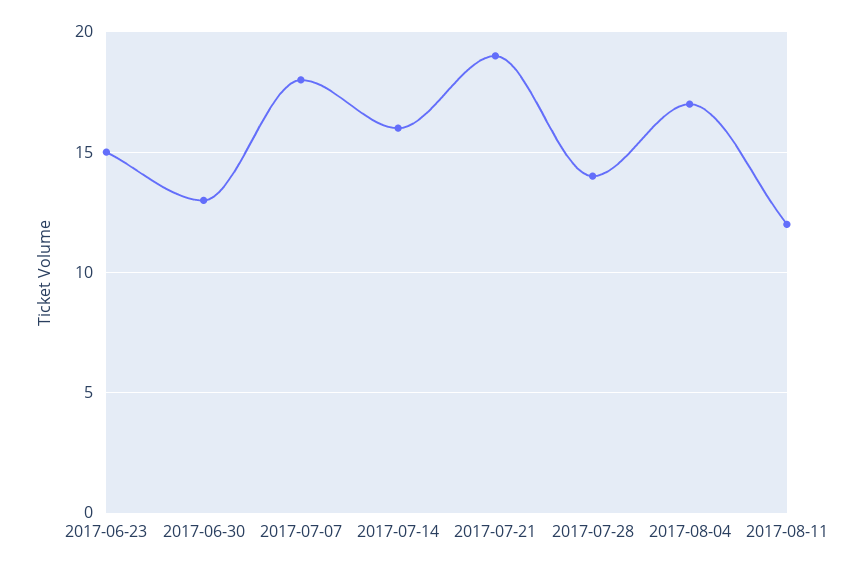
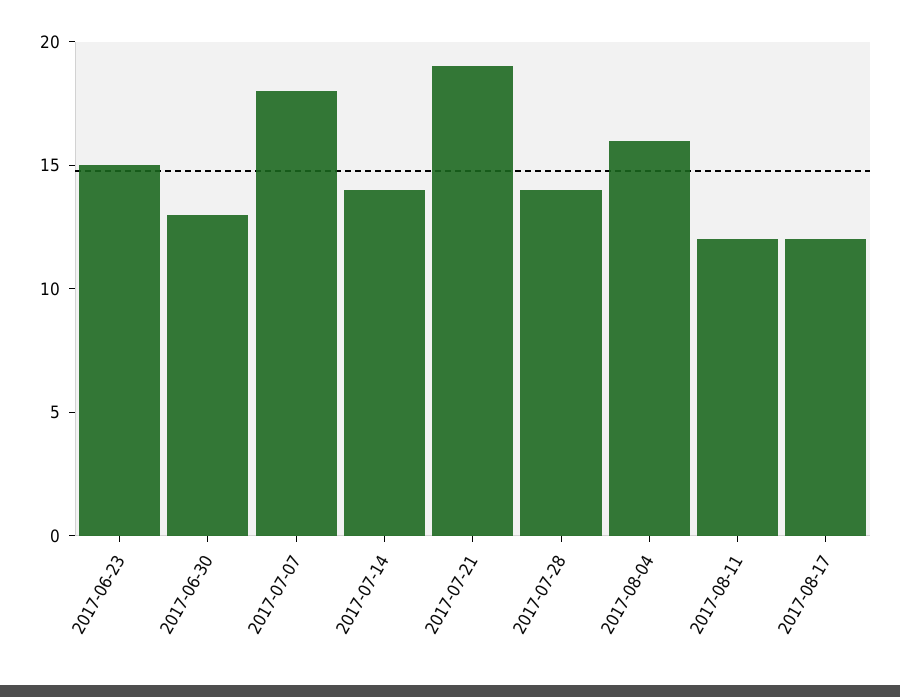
2017-07-14: 16 -> 14
2017-08-04: 17 -> 16
2017-08-17: none -> 12

